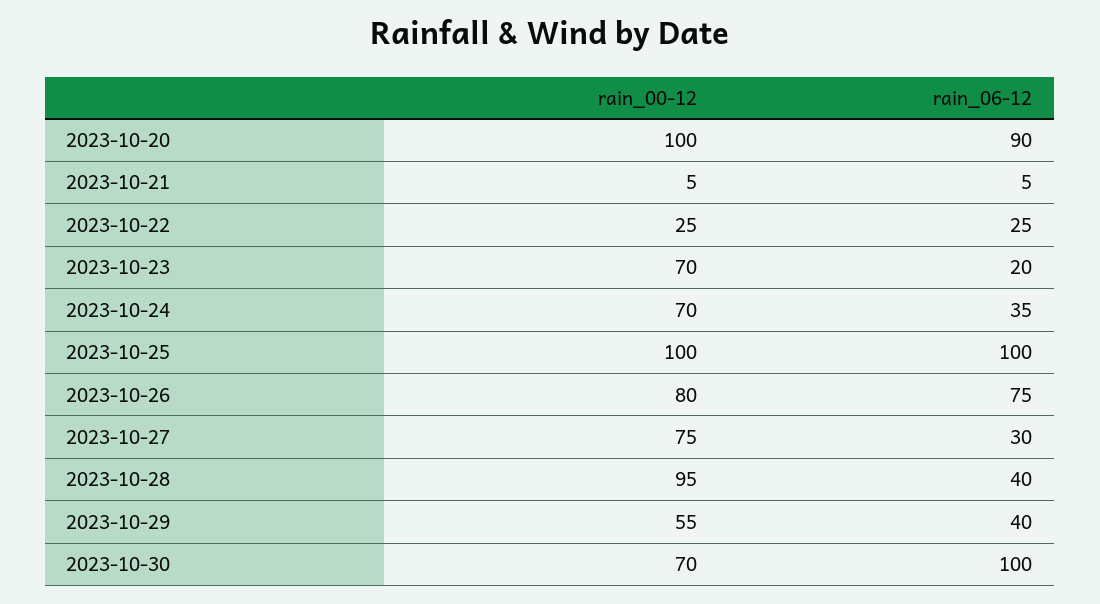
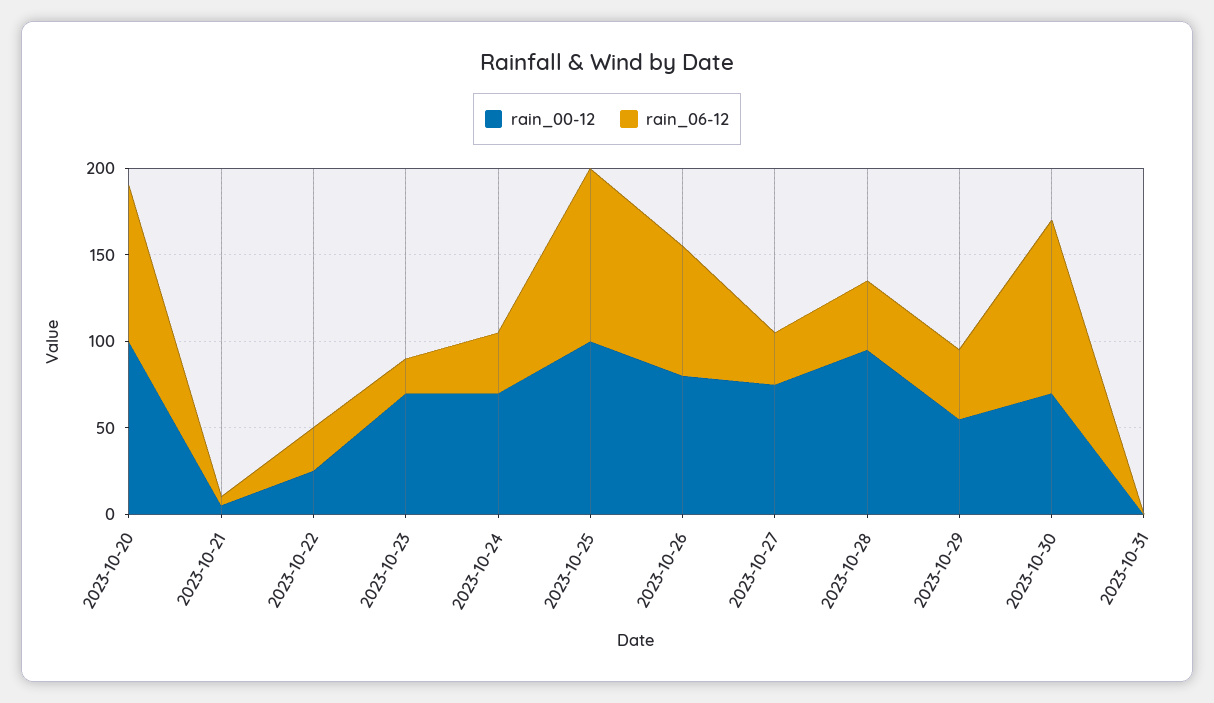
rain_00-12, 2023-10-31: none -> 0
rain_06-12, 2023-10-31: none -> 0

